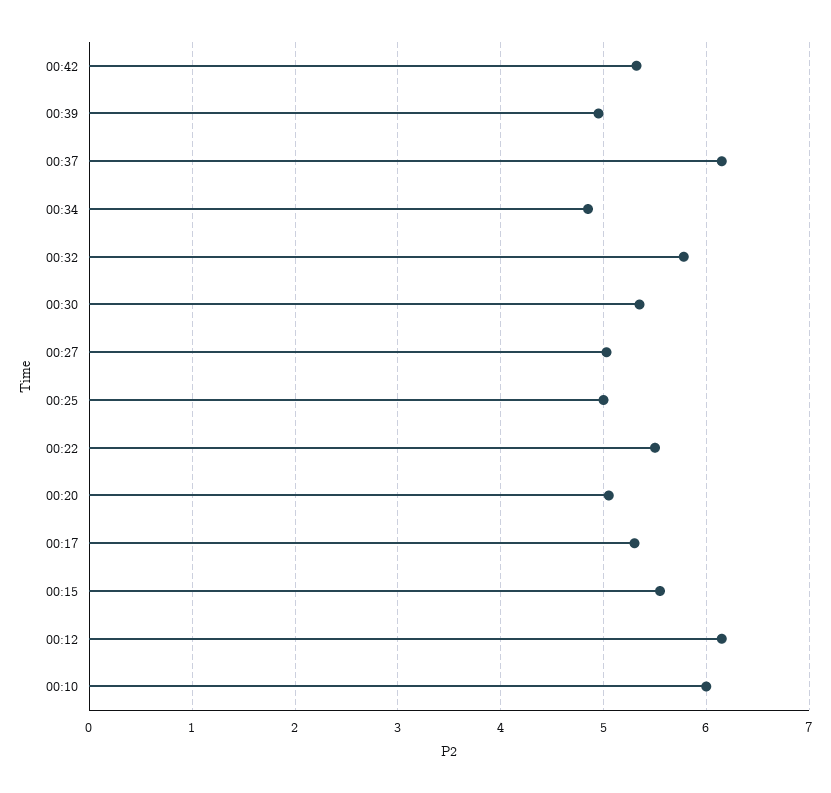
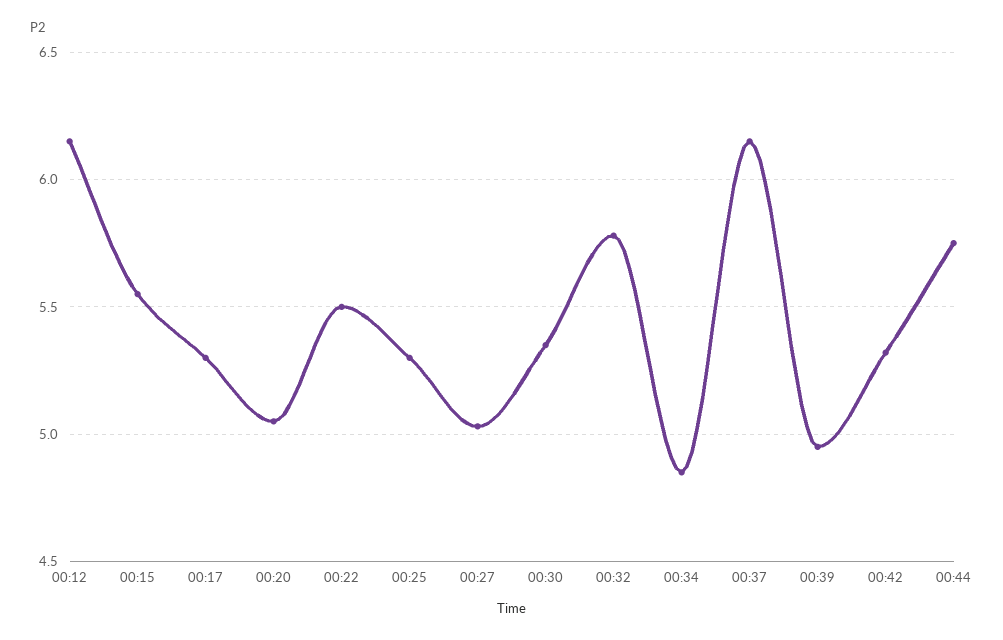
00:25: 5 -> 5.3
00:10: 6 -> none
00:44: none -> 5.75

